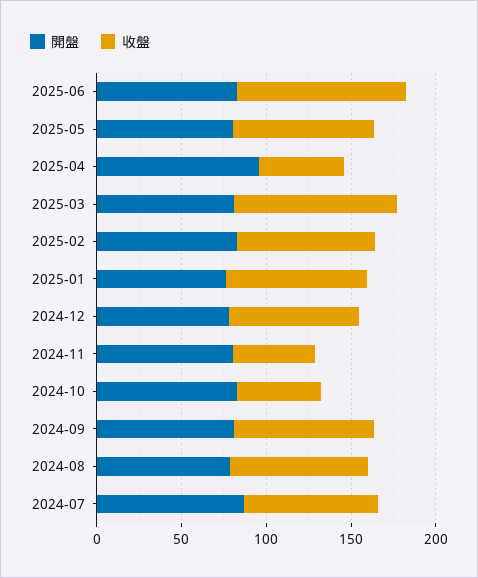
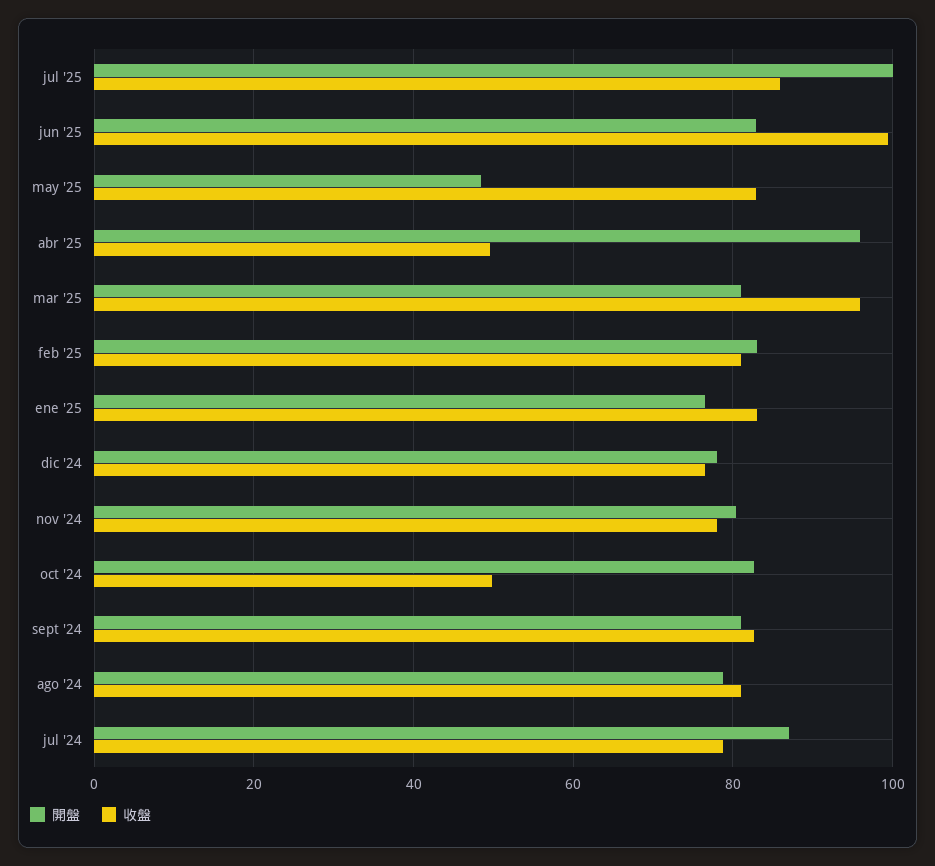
開盤, 2025-05: 80 -> 48
收盤, 2024-11: 50 -> 78
開盤, jul '25: none -> 100
收盤, jul '25: none -> 86

